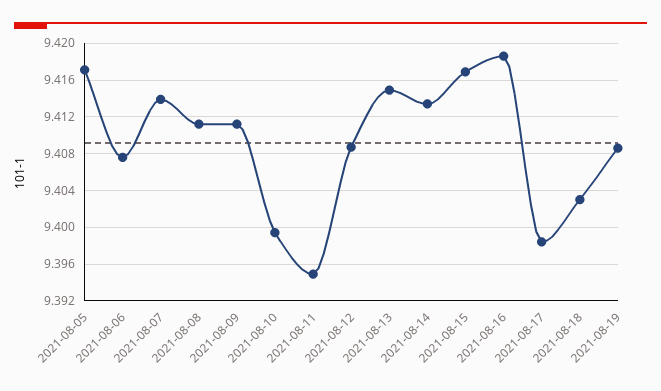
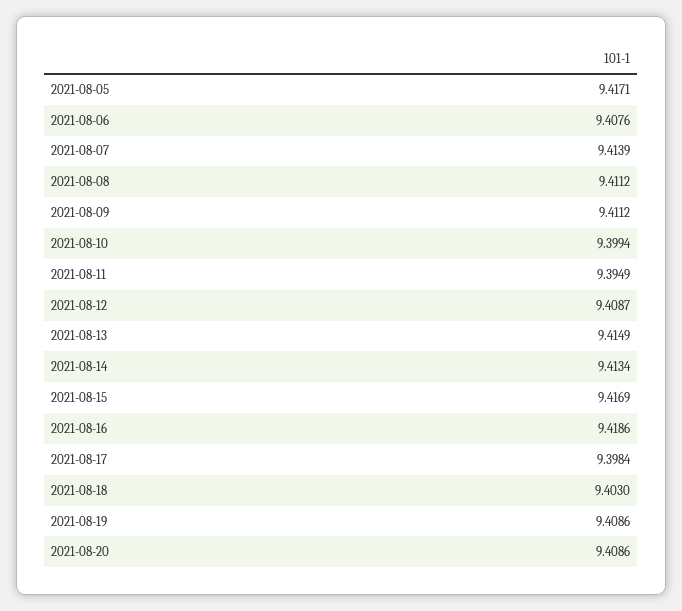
2021-08-20: none -> 9.4086

